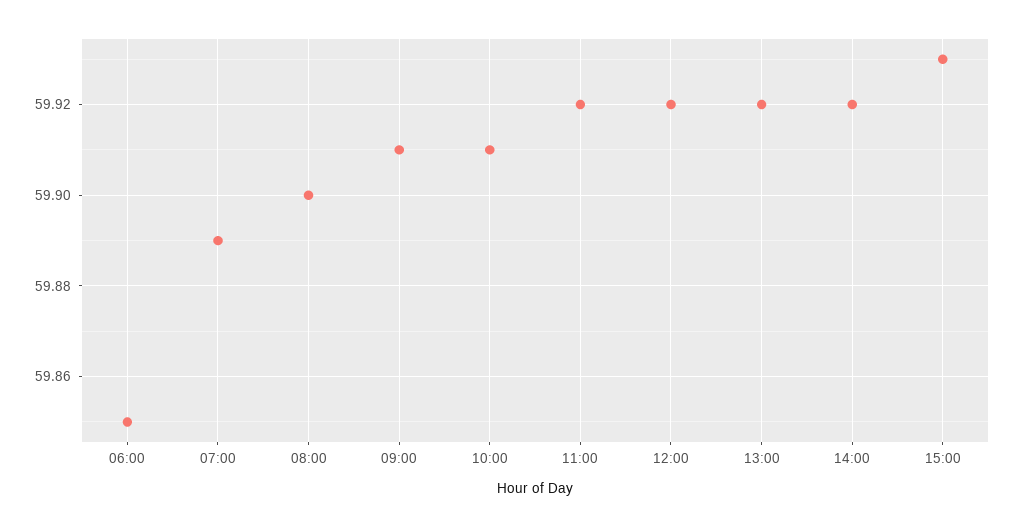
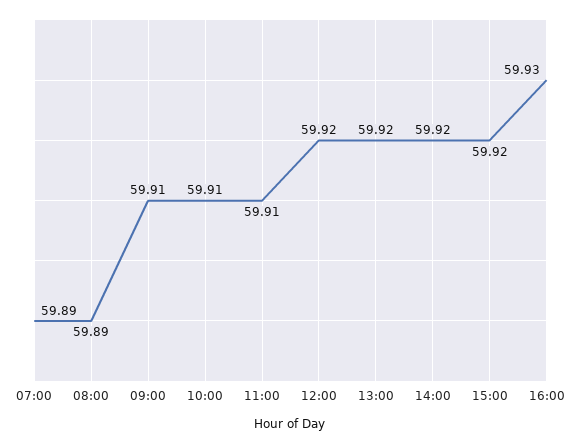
06:00: 59.85 -> none
08:00: 59.9 -> 59.89
11:00: 59.92 -> 59.91
15:00: 59.93 -> 59.92
16:00: none -> 59.93

